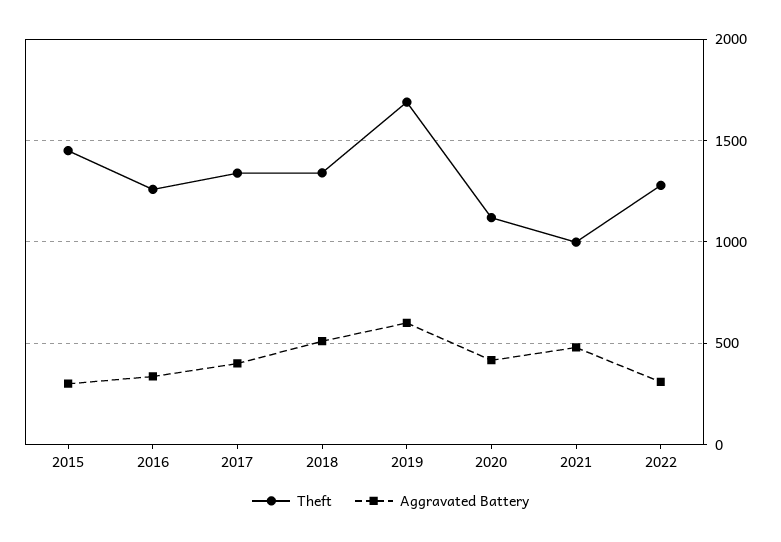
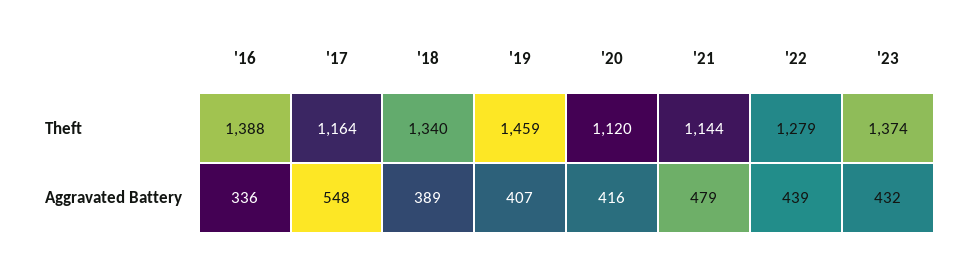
Theft, 2015: 1450 -> none
Aggravated Battery, 2015: 300 -> none
Theft, 2016: 1250 -> 1388
Theft, 2017: 1350 -> 1164
Aggravated Battery, 2017: 400 -> 548
Aggravated Battery, 2018: 500 -> 389
Theft, 2019: 1700 -> 1459
Aggravated Battery, 2019: 600 -> 407
Theft, 2021: 1000 -> 1144
Aggravated Battery, 2022: 300 -> 439
Theft, '23: none -> 1374
Aggravated Battery, '23: none -> 432

